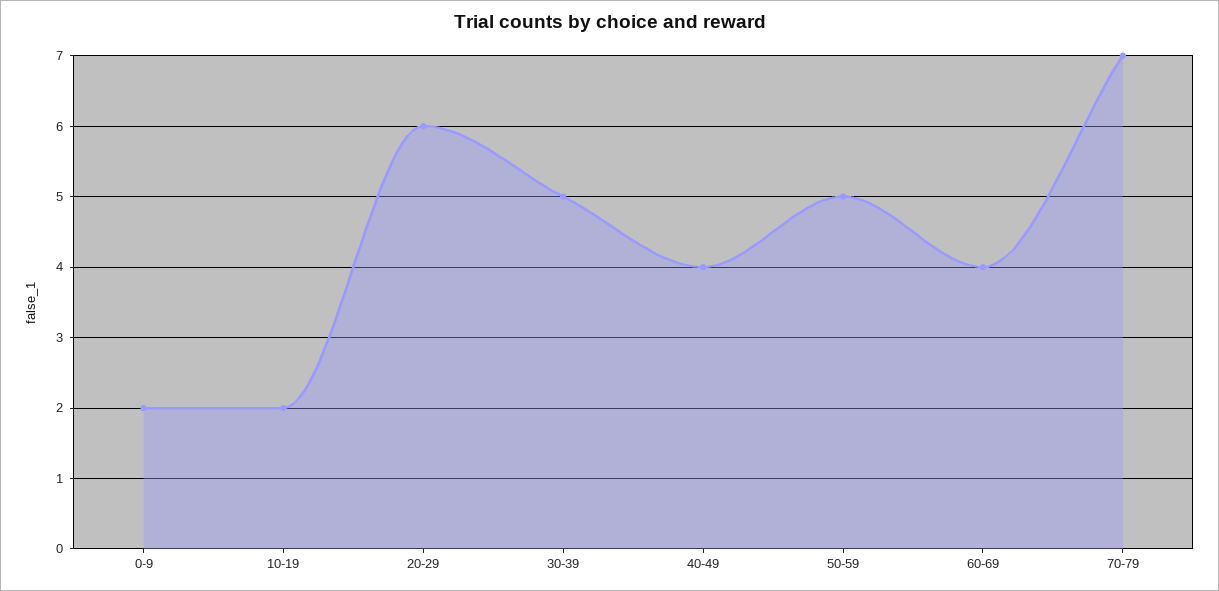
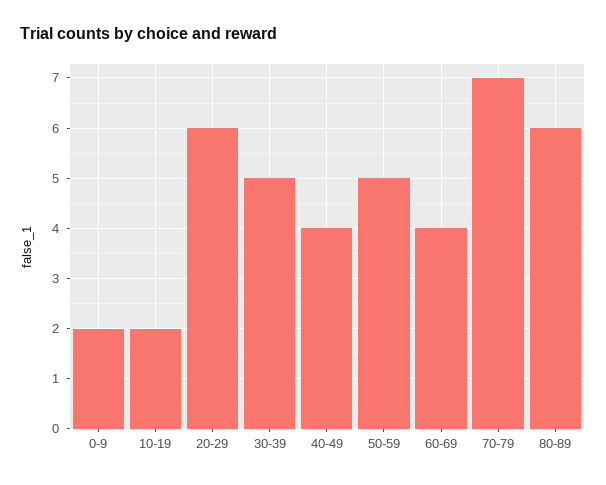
80-89: none -> 6

